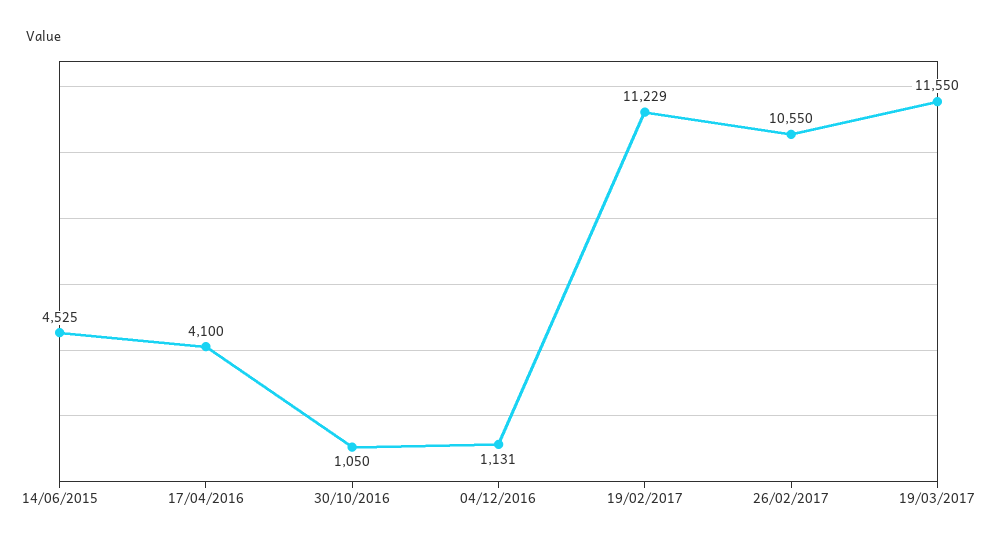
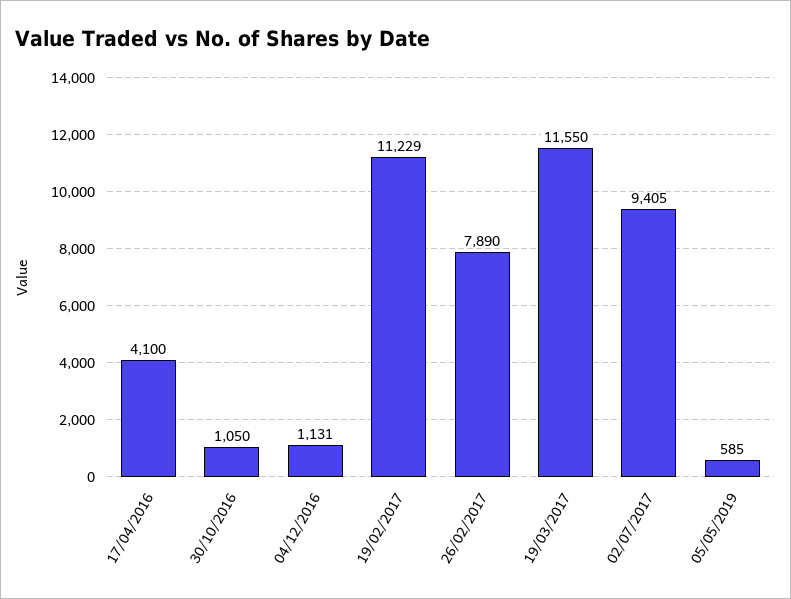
14/06/2015: 4525 -> none
26/02/2017: 10550 -> 7890
02/07/2017: none -> 9405
05/05/2019: none -> 585

